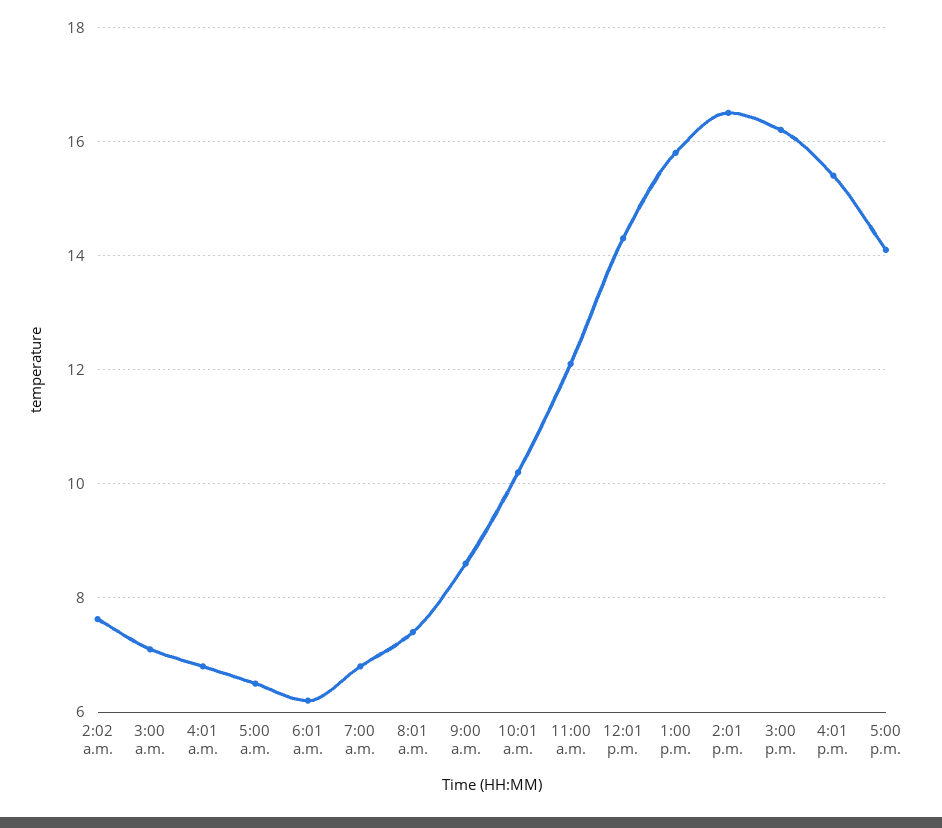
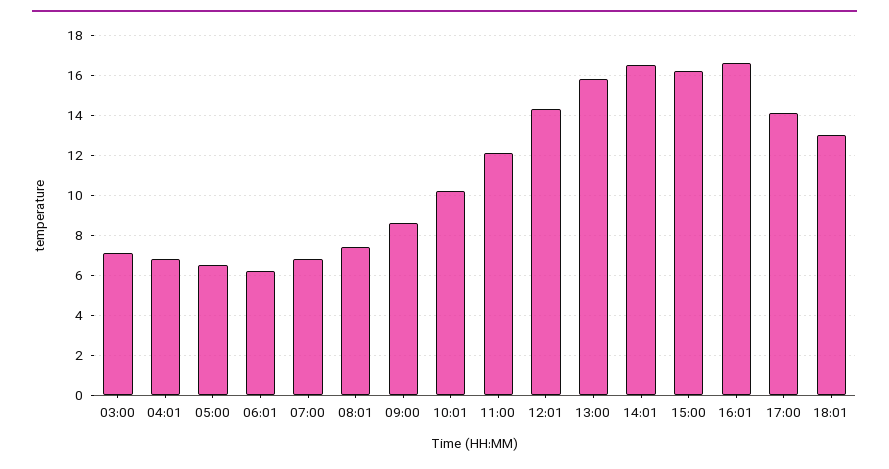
2:02 a.m.: 7.6 -> none
4:01 p.m.: 15.4 -> 16.5
18:01: none -> 13

